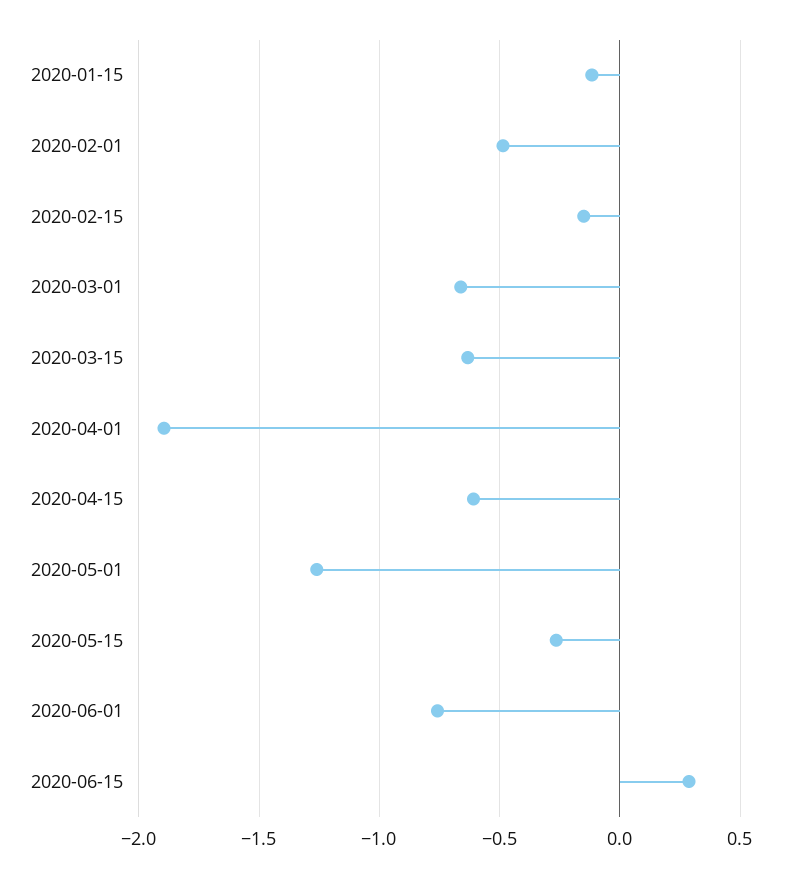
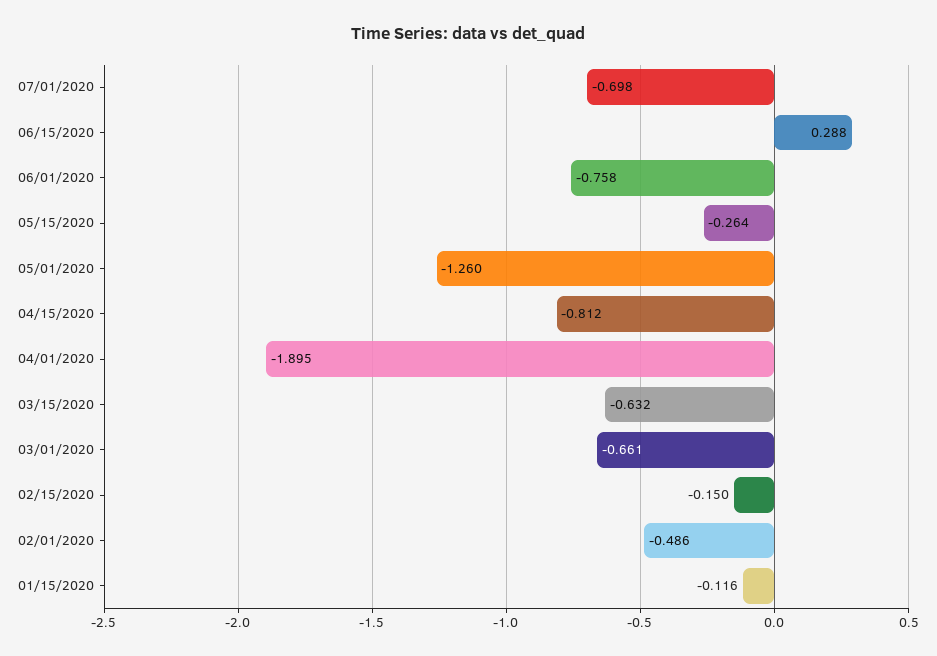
2020-04-15: -0.6 -> -0.812
07/01/2020: none -> -0.698

